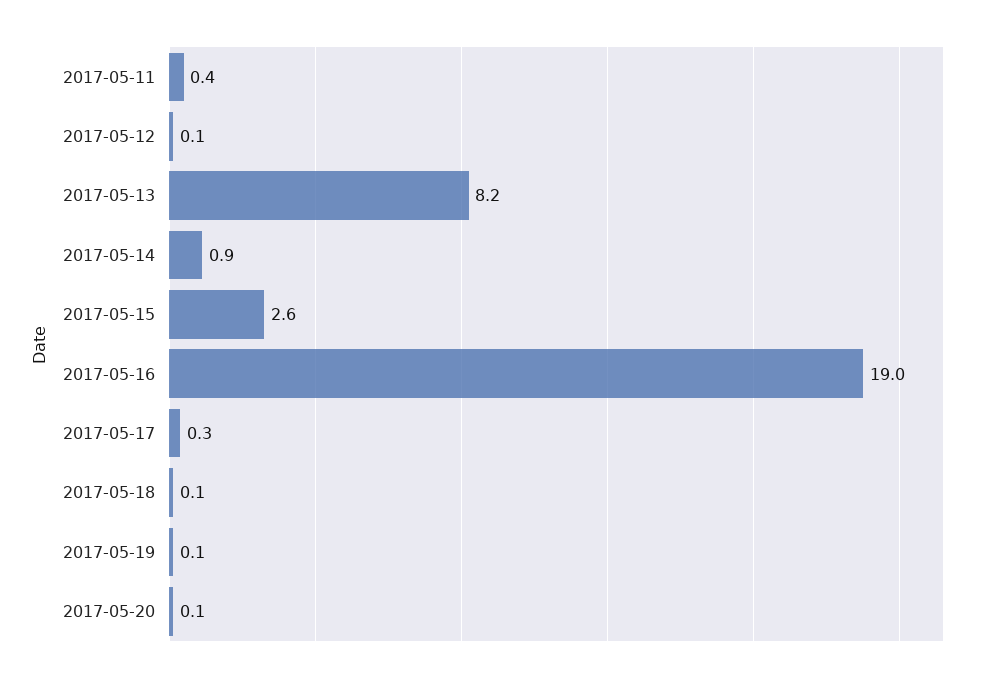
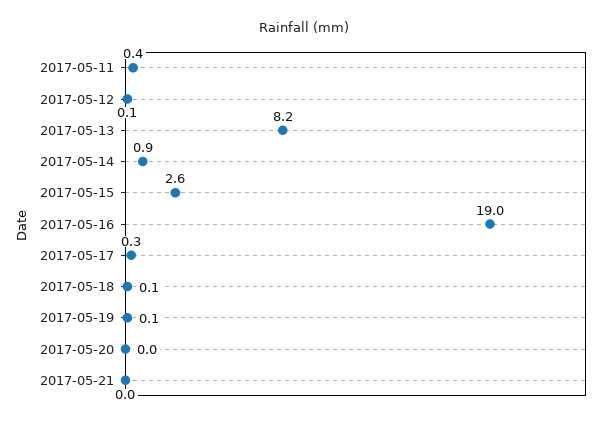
2017-05-20: 0.1 -> 0
2017-05-21: none -> 0

